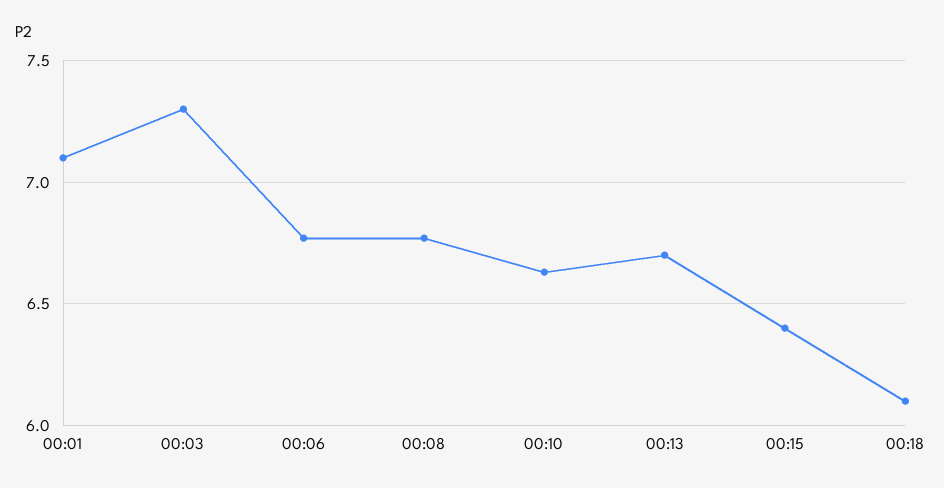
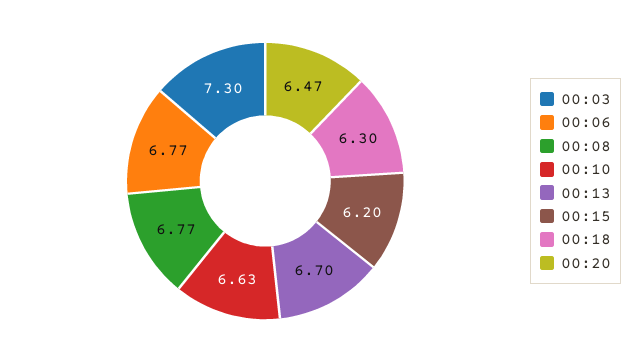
00:01: 7.1 -> none
00:15: 6.4 -> 6.2
00:18: 6.1 -> 6.3
00:20: none -> 6.47

